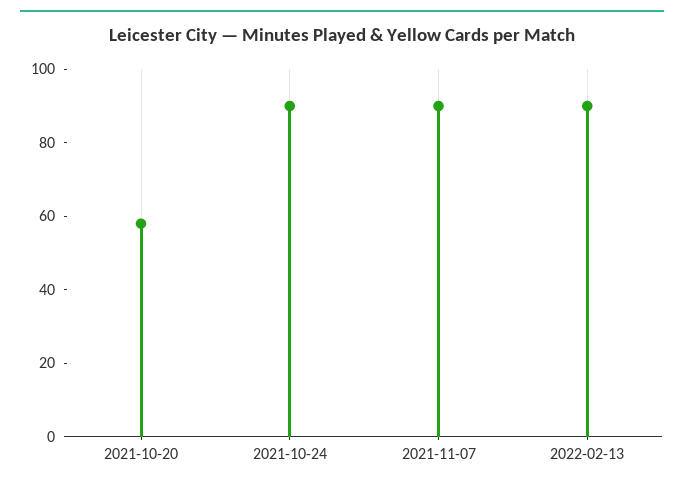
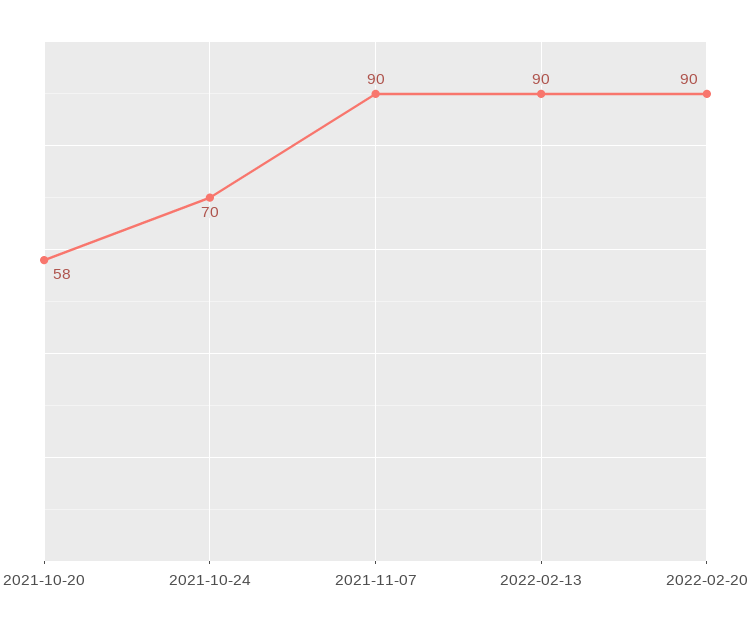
2021-10-24: 90 -> 70
2022-02-20: none -> 90

